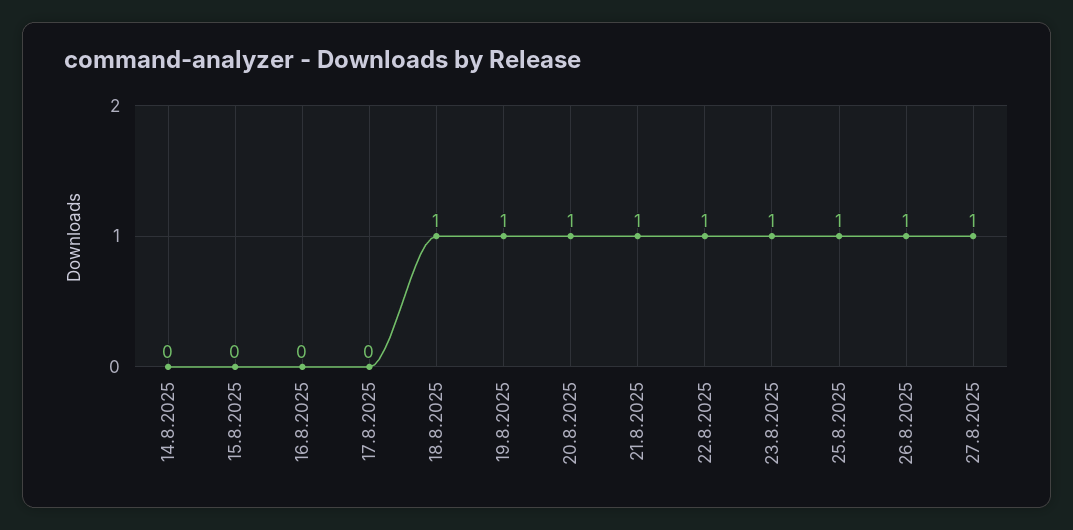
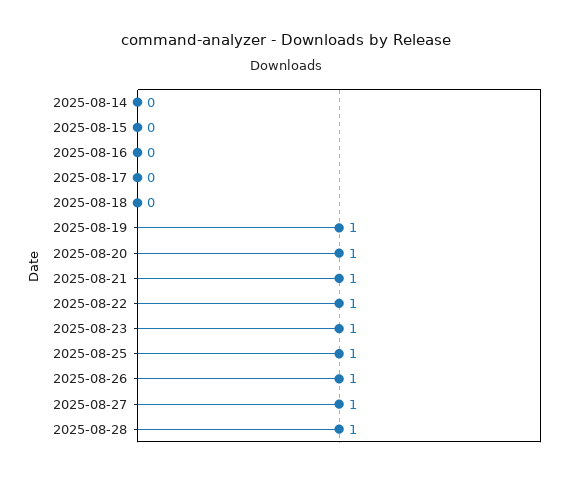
18.8.2025: 1 -> 0
2025-08-28: none -> 1

